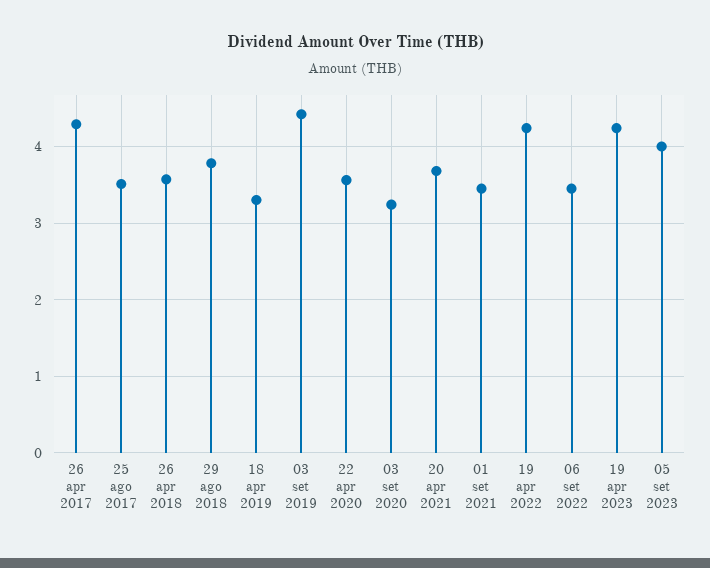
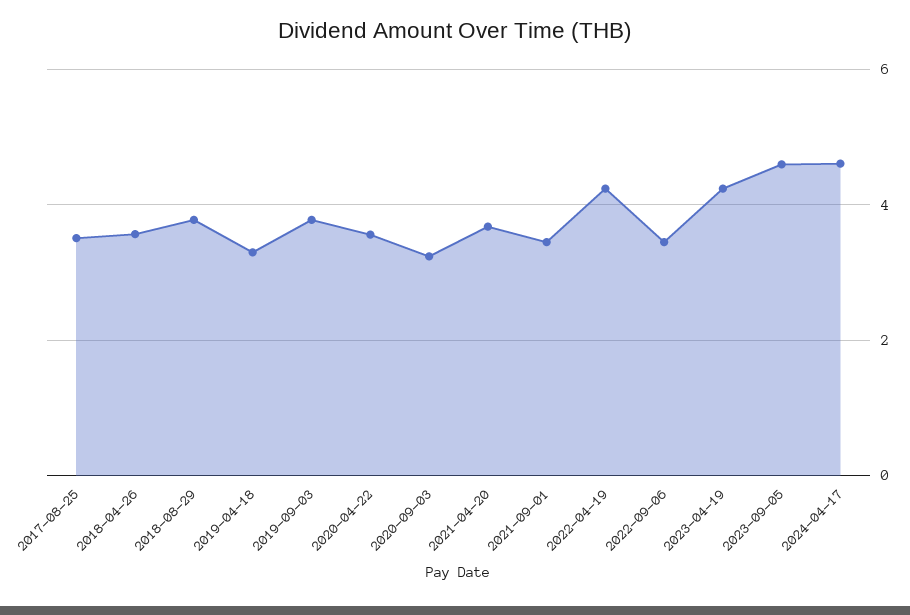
26 apr 2017: 4.3 -> none
03 set 2019: 4.4 -> 3.8
05 set 2023: 4 -> 4.6
2024-04-17: none -> 4.6

